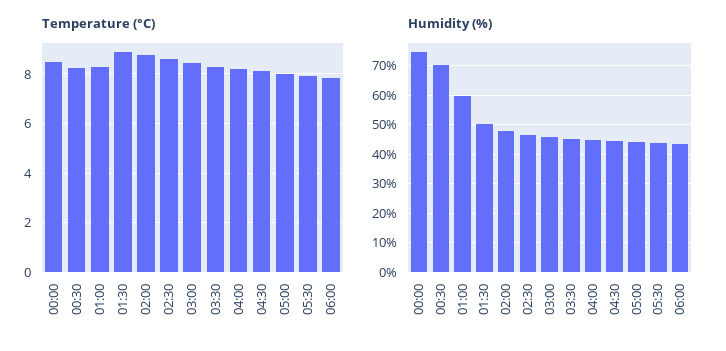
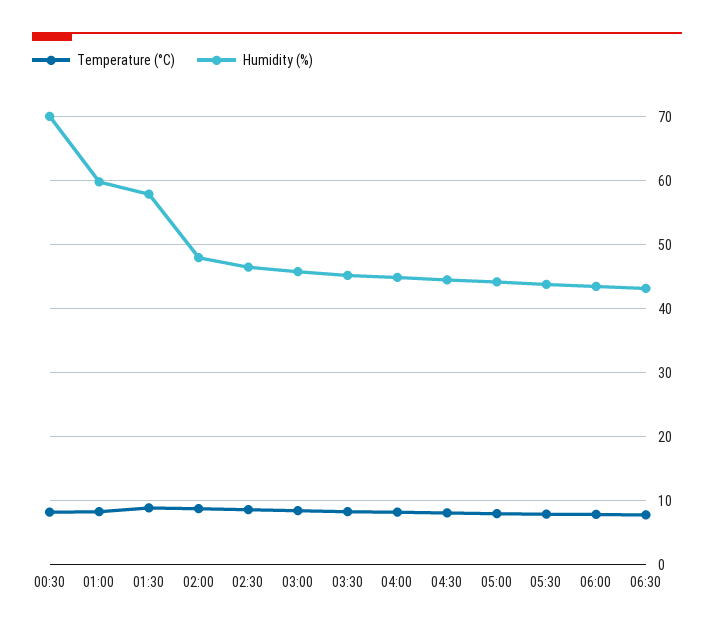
Temperature (°C), 00:00: 8.5 -> none
Humidity (%), 00:00: 75 -> none
Humidity (%), 01:30: 50 -> 58
Temperature (°C), 06:30: none -> 8
Humidity (%), 06:30: none -> 43

